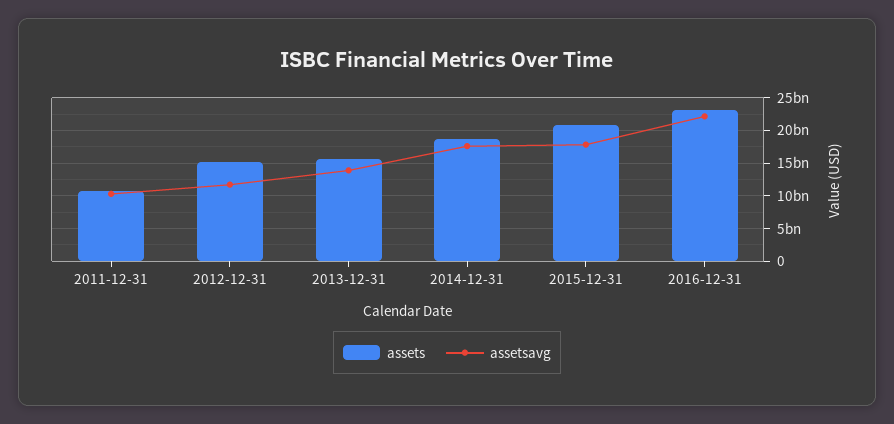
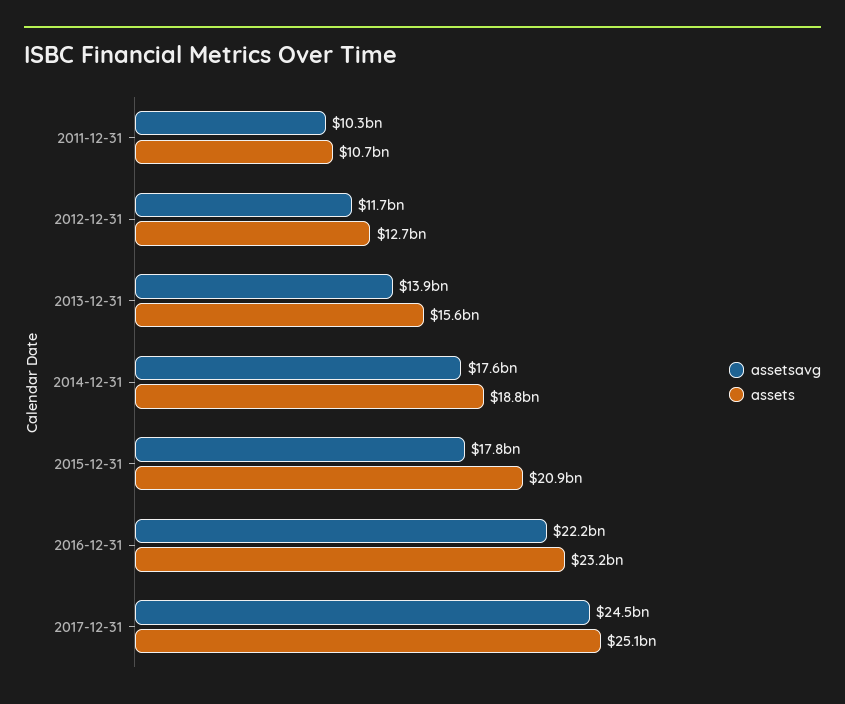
assets, 2012-12-31: 15000000000 -> 12700000000
assetsavg, 2017-12-31: none -> 24500000000
assets, 2017-12-31: none -> 25100000000

